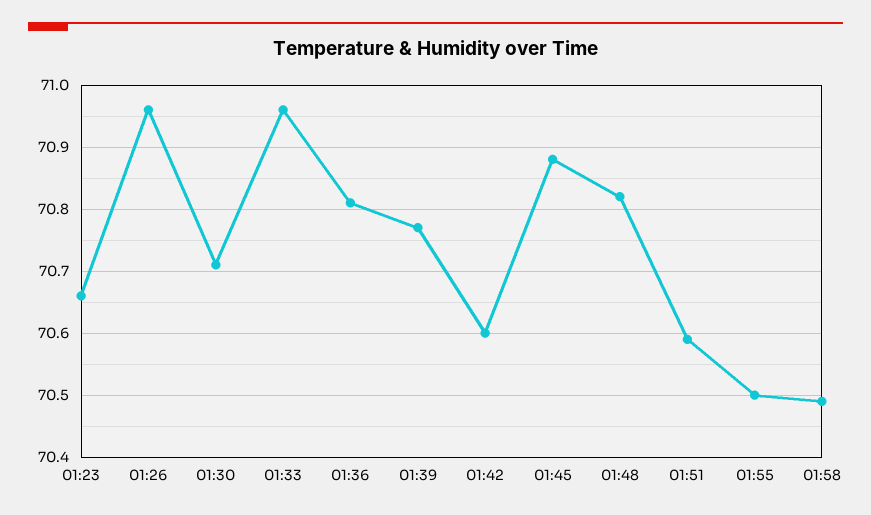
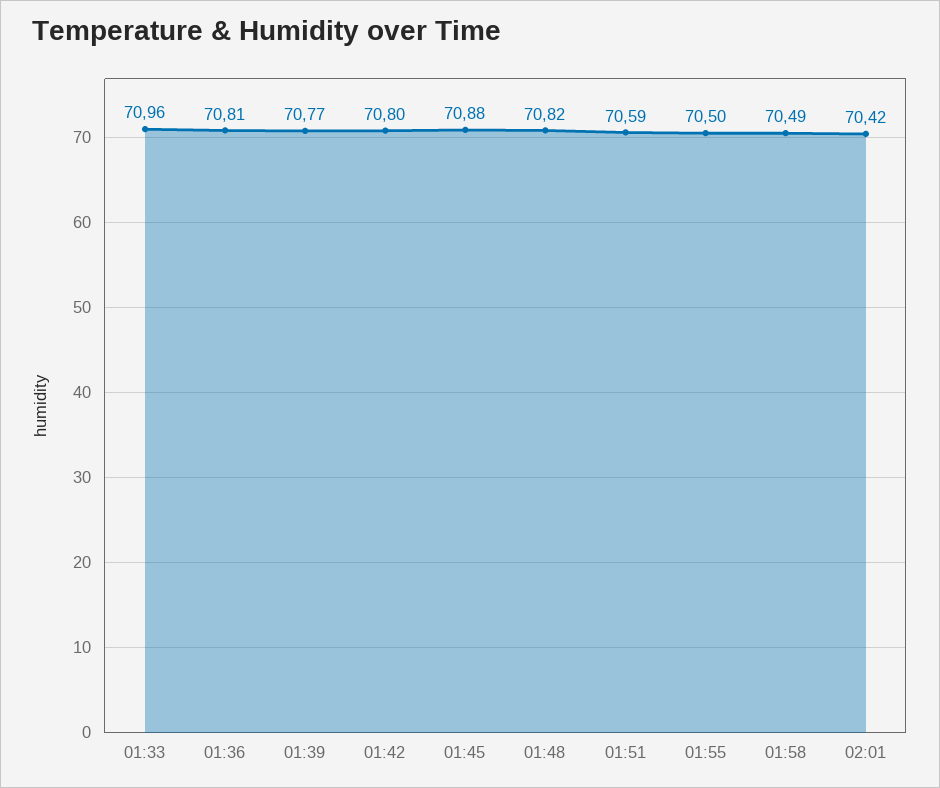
01:23: 70.66 -> none
01:26: 70.96 -> none
01:30: 70.71 -> none
01:42: 70.6 -> 70.8
02:01: none -> 70.42

